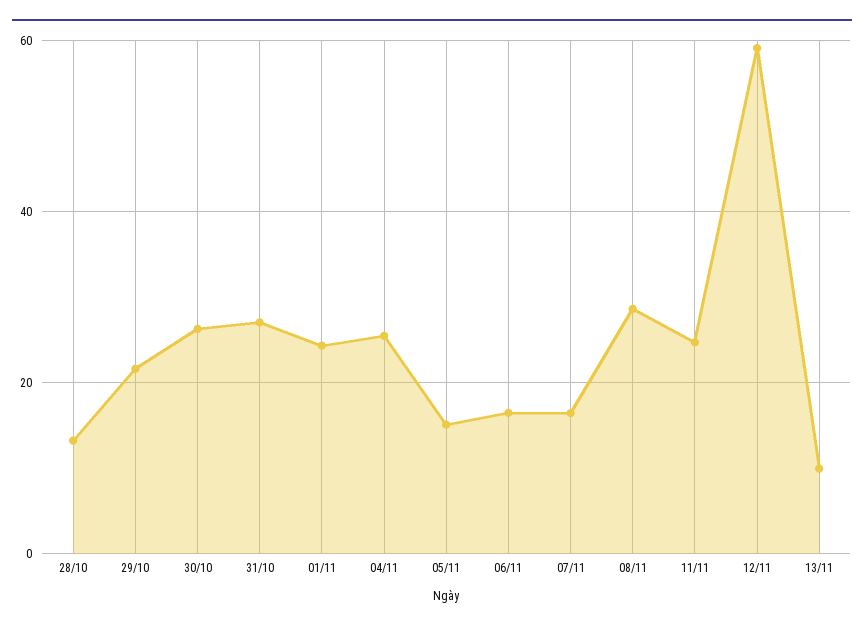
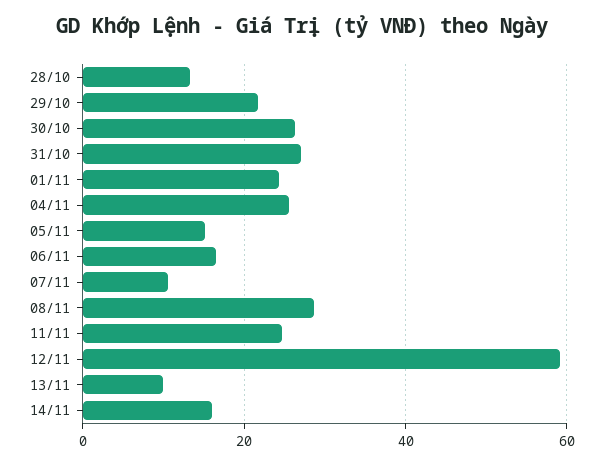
07/11: 16 -> 10
14/11: none -> 16

